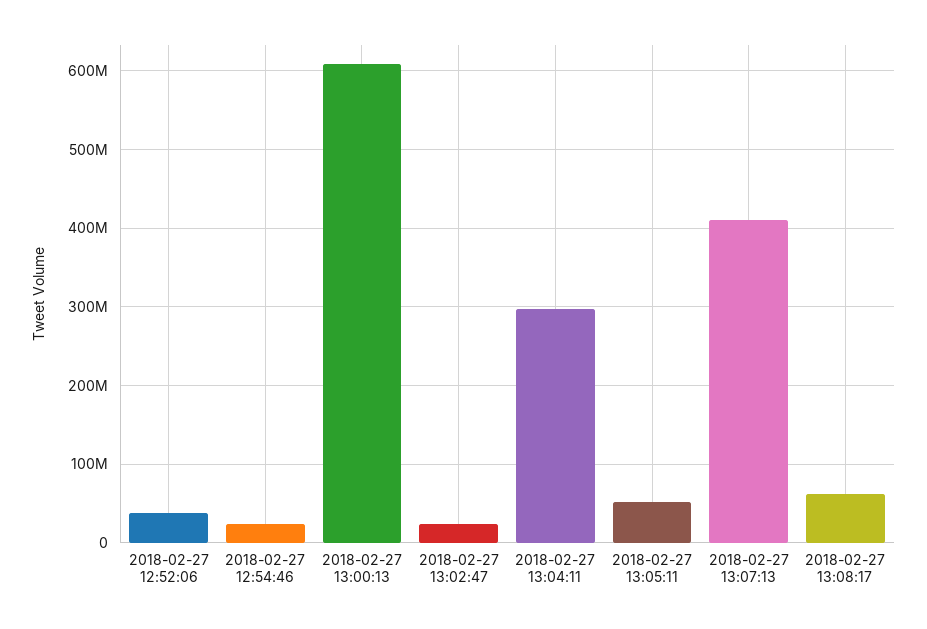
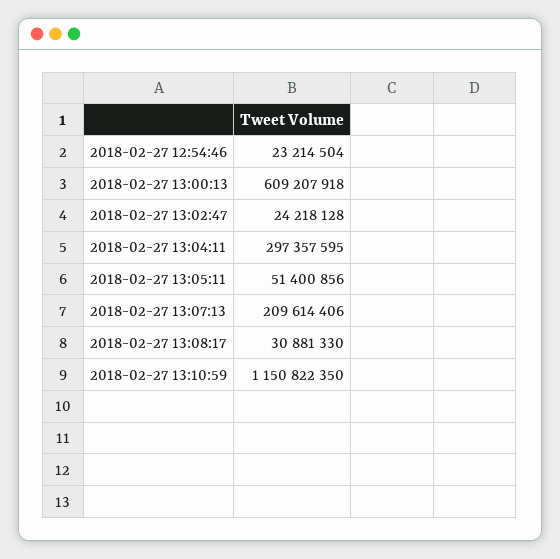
2018-02-27 12:52:06: 40000000 -> none
2018-02-27 13:07:13: 410000000 -> 209614406
2018-02-27 13:08:17: 60000000 -> 30881330
2018-02-27 13:10:59: none -> 1150822350

